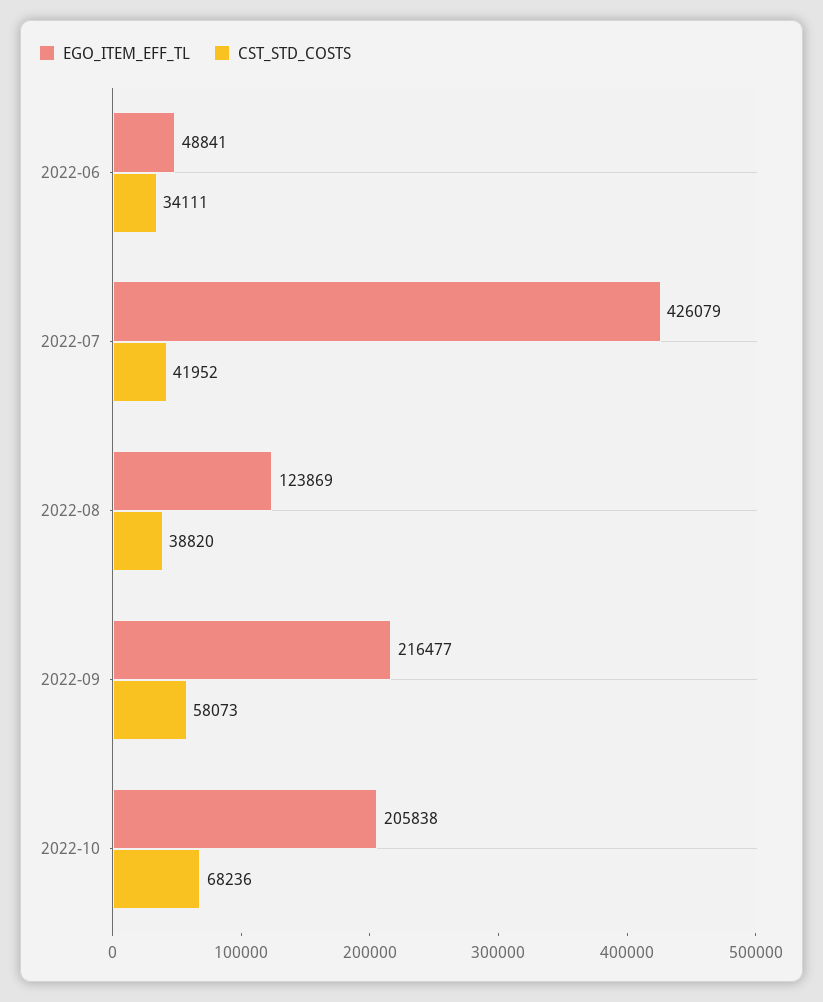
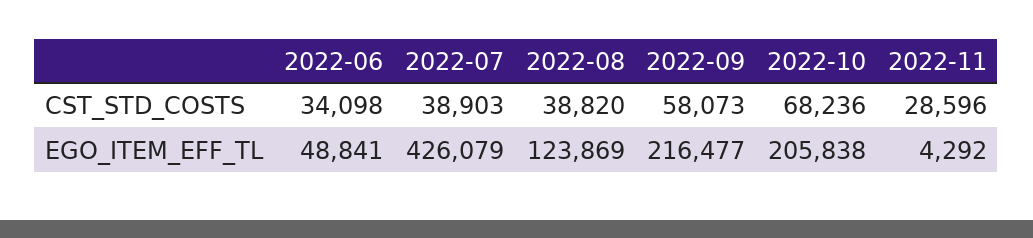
CST_STD_COSTS, 2022-06: 34111 -> 34098
CST_STD_COSTS, 2022-07: 41952 -> 38903
CST_STD_COSTS, 2022-11: none -> 28596
EGO_ITEM_EFF_TL, 2022-11: none -> 4292

